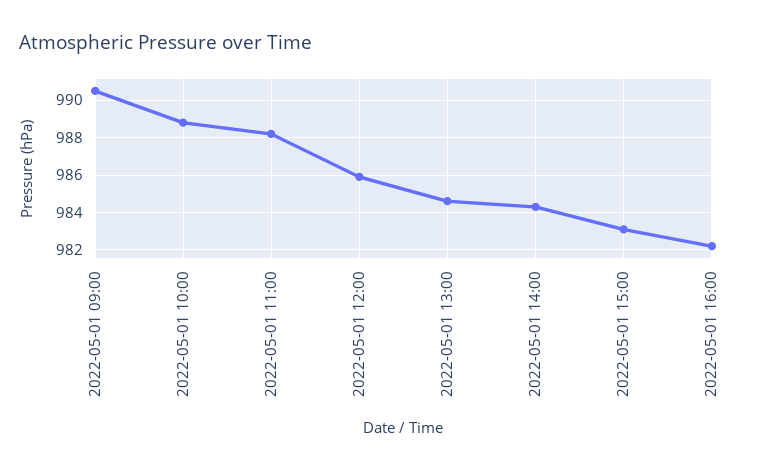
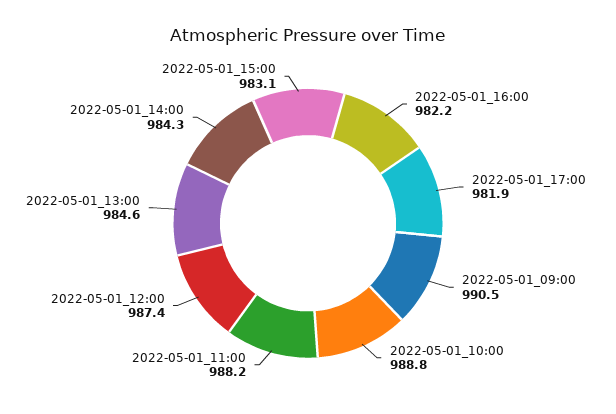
2022-05-01 12:00: 986 -> 987.4
2022-05-01_17:00: none -> 981.9

